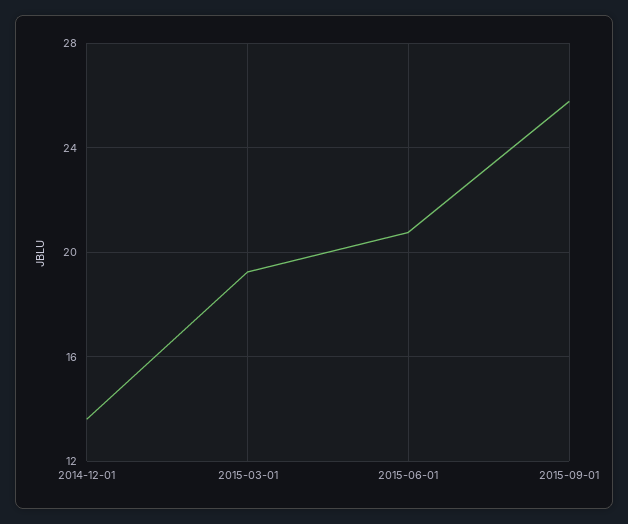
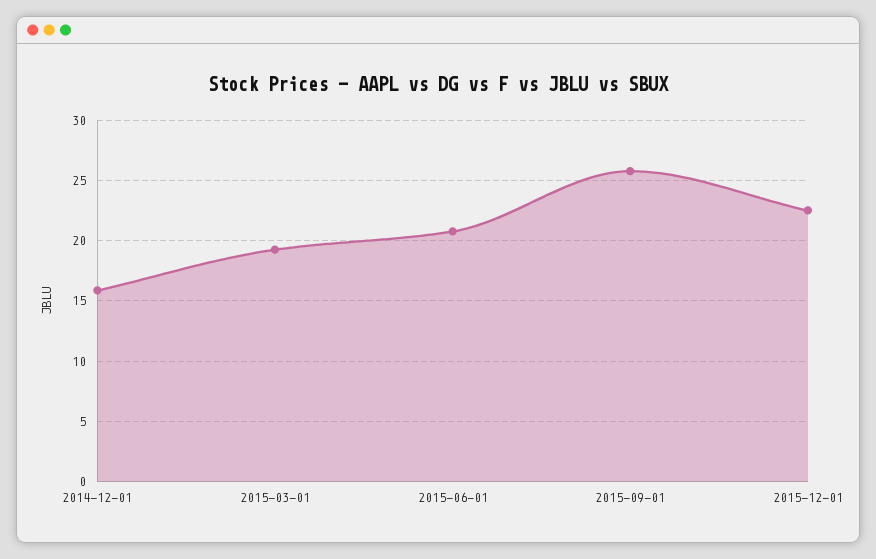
2014-12-01: 13.5 -> 16
2015-12-01: none -> 22.5

